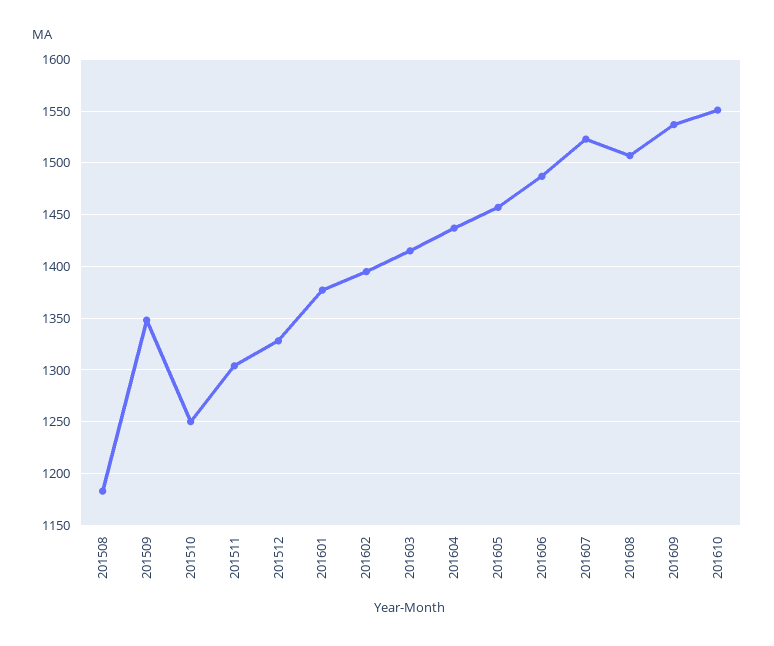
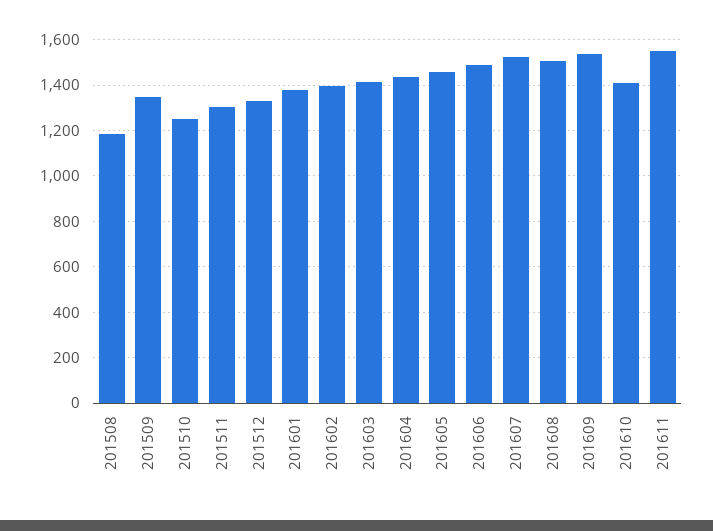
201610: 1550 -> 1400
201611: none -> 1550

